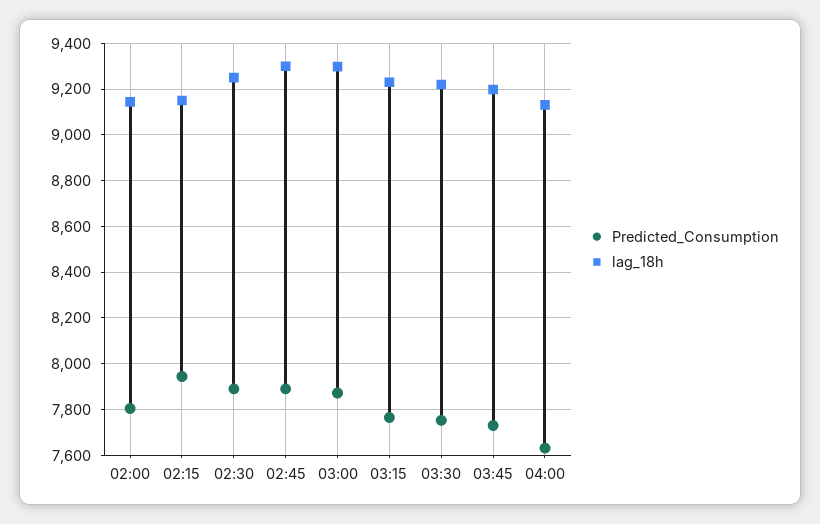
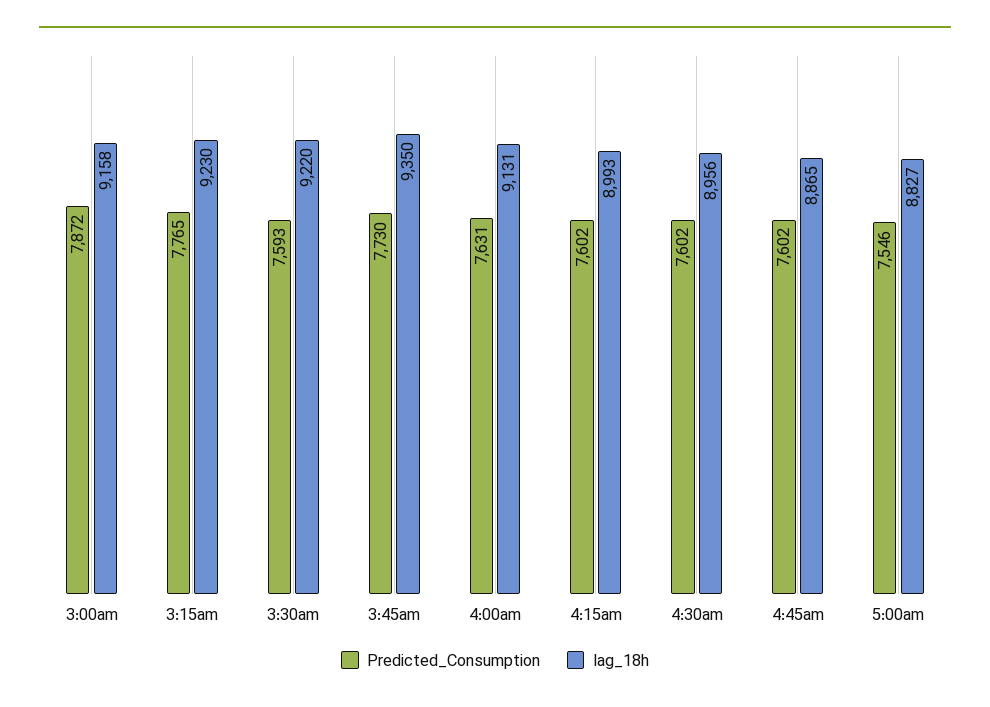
Predicted_Consumption, 02:00: 7800 -> none
lag_18h, 02:00: 9150 -> none
Predicted_Consumption, 02:15: 7950 -> none
lag_18h, 02:15: 9150 -> none
Predicted_Consumption, 02:30: 7900 -> none
lag_18h, 02:30: 9250 -> none
Predicted_Consumption, 02:45: 7900 -> none
lag_18h, 02:45: 9300 -> none
lag_18h, 03:00: 9300 -> 9158
Predicted_Consumption, 03:30: 7750 -> 7593
lag_18h, 03:45: 9200 -> 9350
Predicted_Consumption, 4:15am: none -> 7602
lag_18h, 4:15am: none -> 8993
Predicted_Consumption, 4:30am: none -> 7602
lag_18h, 4:30am: none -> 8956
Predicted_Consumption, 4:45am: none -> 7602
lag_18h, 4:45am: none -> 8865
Predicted_Consumption, 5:00am: none -> 7546
lag_18h, 5:00am: none -> 8827

